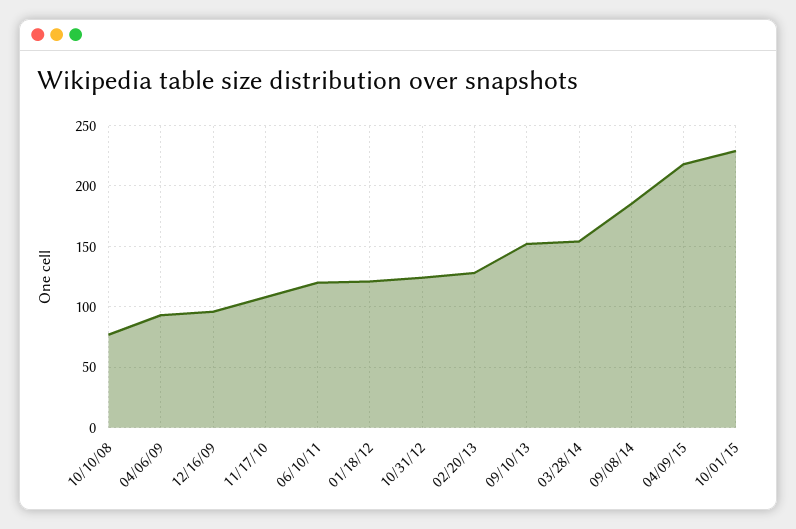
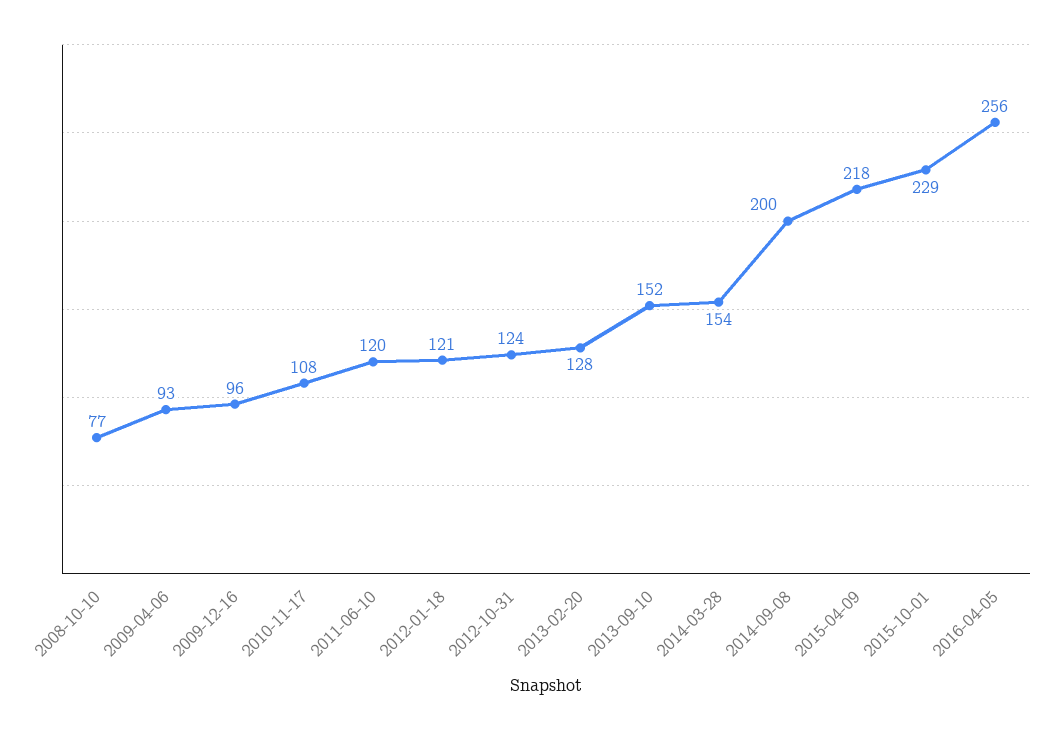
09/08/14: 185 -> 200
2016-04-05: none -> 256

